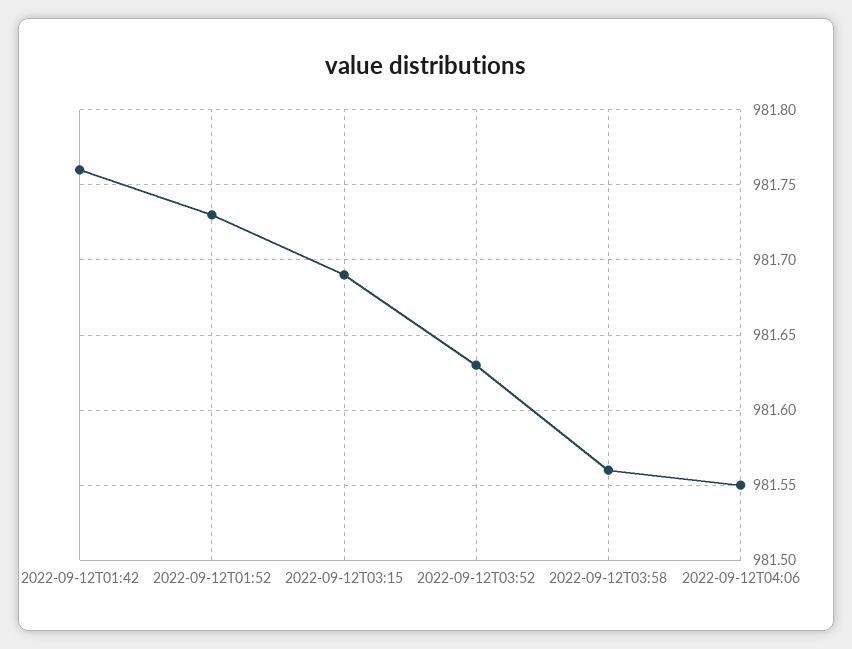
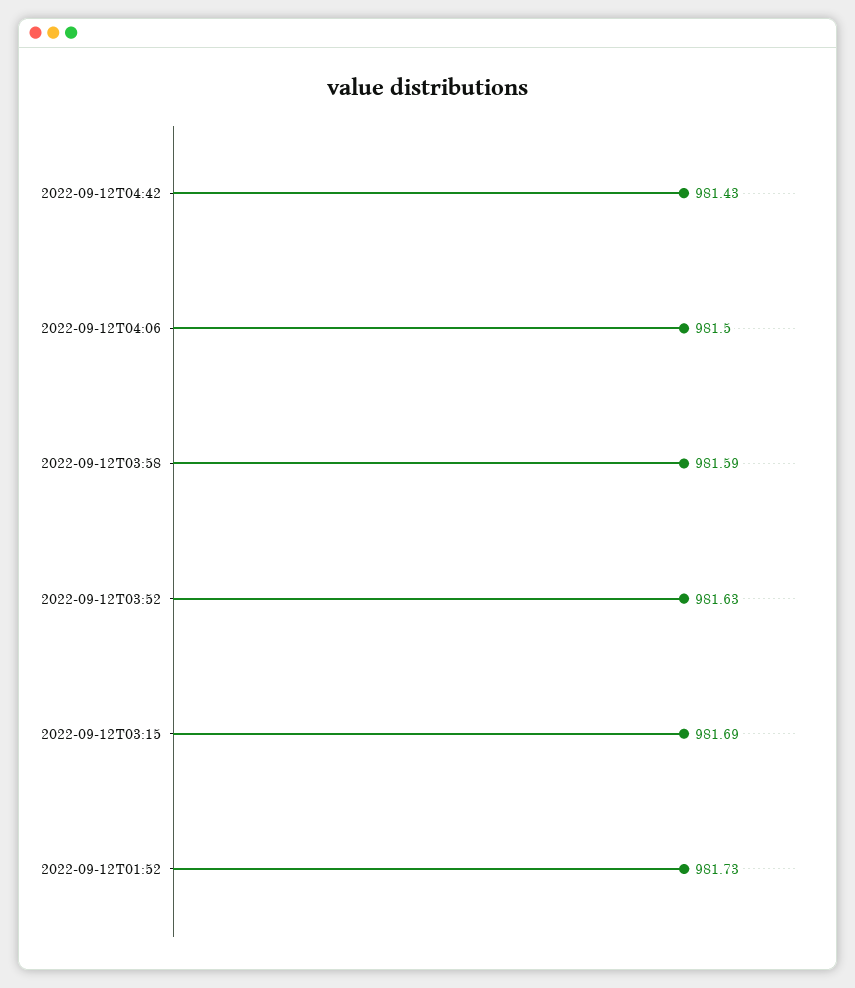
2022-09-12T01:42: 981.76 -> none
2022-09-12T03:58: 981.56 -> 981.59
2022-09-12T04:06: 981.55 -> 981.5
2022-09-12T04:42: none -> 981.43

